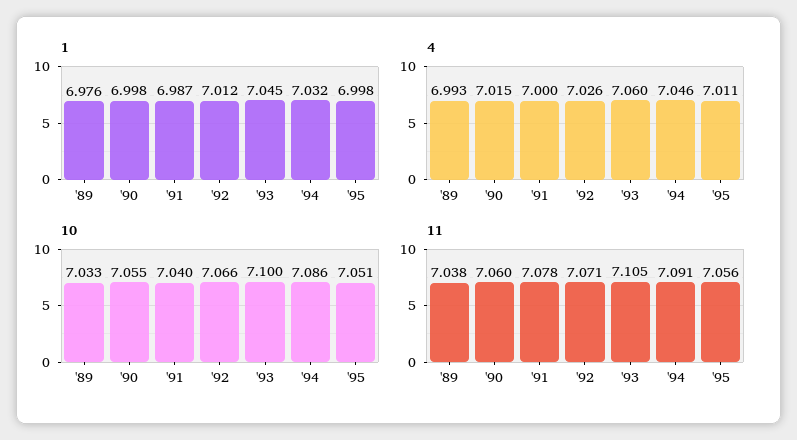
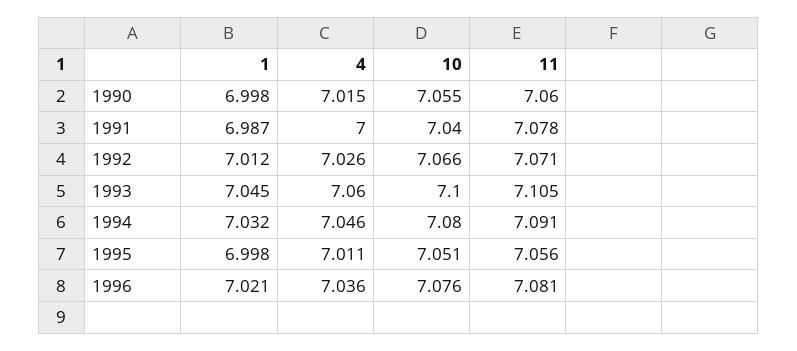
1, '89: 6.976 -> none
4, '89: 6.993 -> none
10, '89: 7.033 -> none
10, '94: 7.086 -> 7.08
11, '89: 7.038 -> none
1, 1996: none -> 7.021
4, 1996: none -> 7.036
10, 1996: none -> 7.076
11, 1996: none -> 7.081

